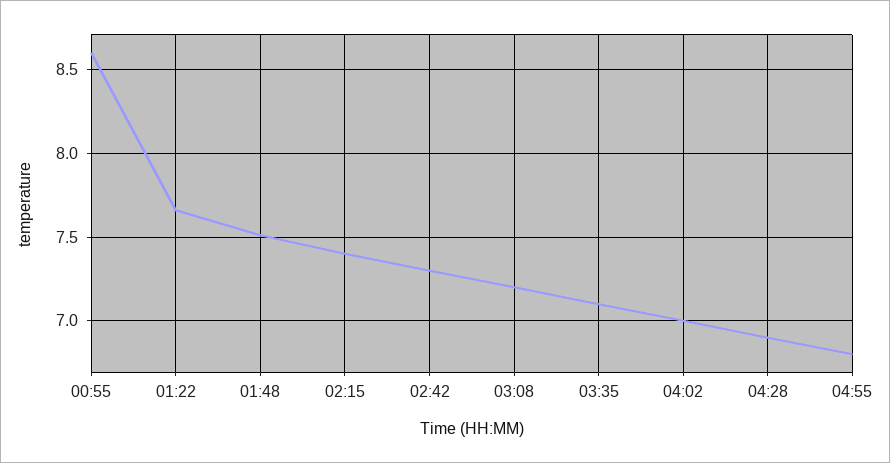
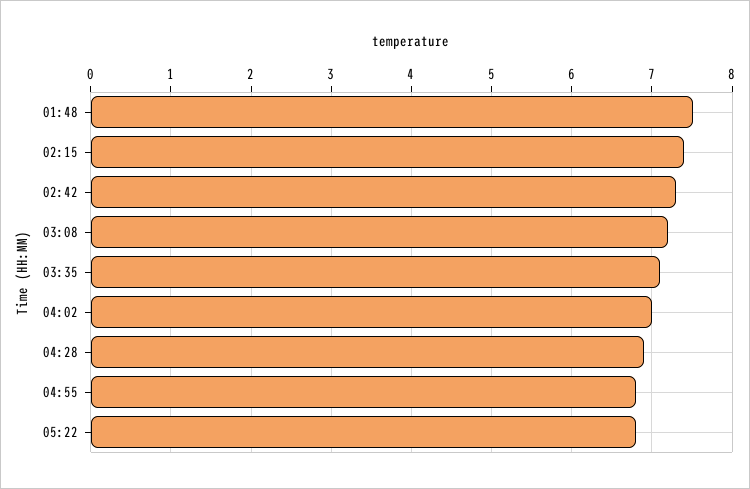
00:55: 8.6 -> none
01:22: 7.65 -> none
05:22: none -> 6.8

